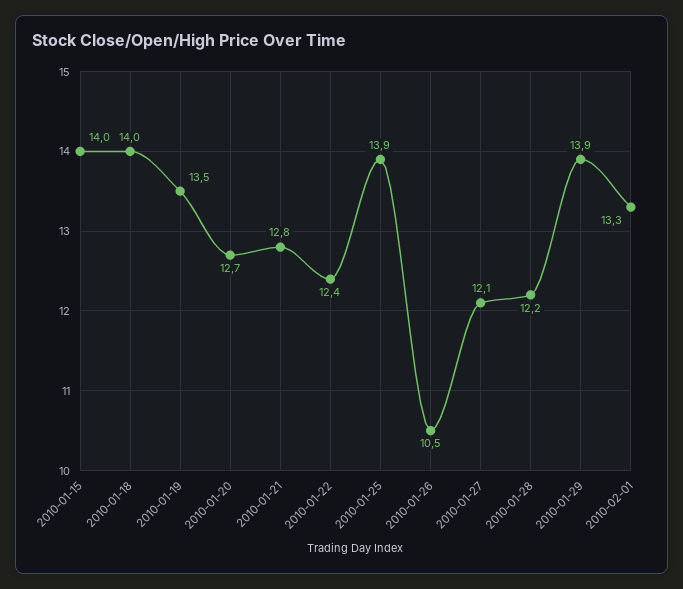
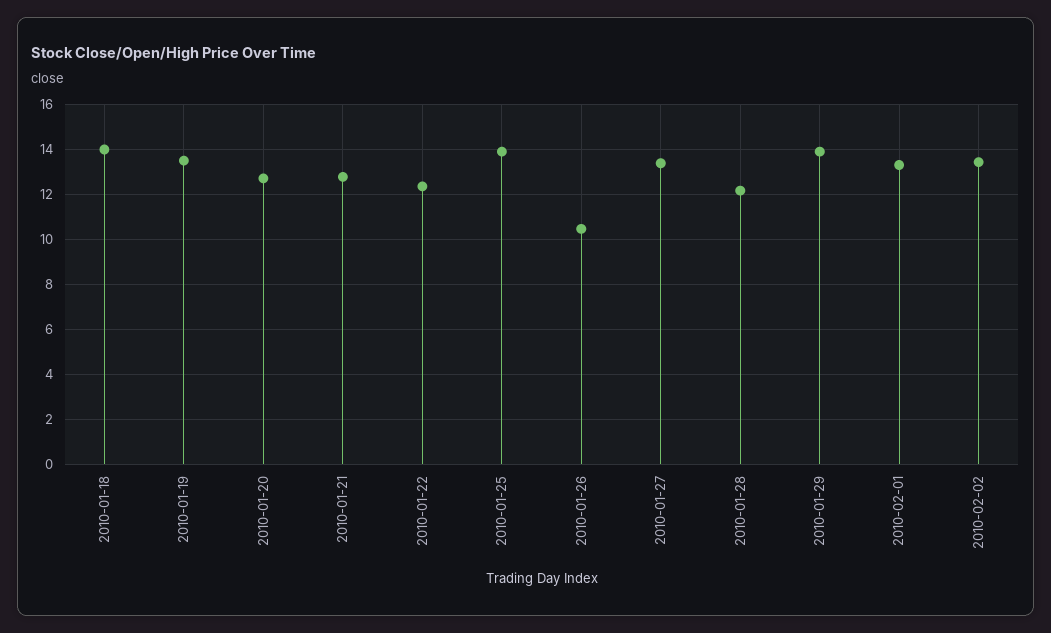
2010-01-15: 14 -> none
2010-01-27: 12.1 -> 13.5
2010-02-02: none -> 13.5

